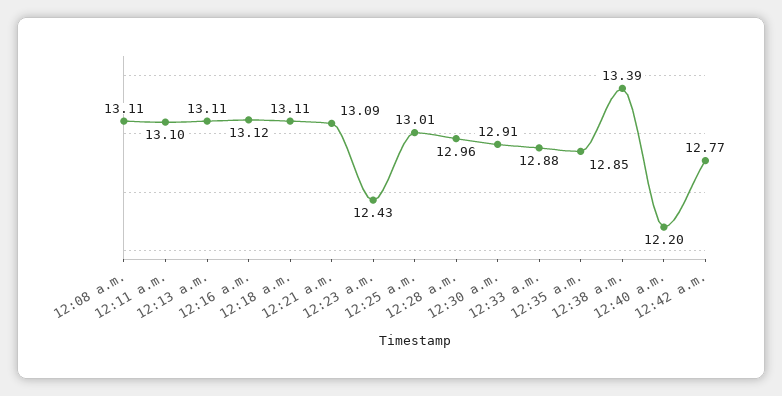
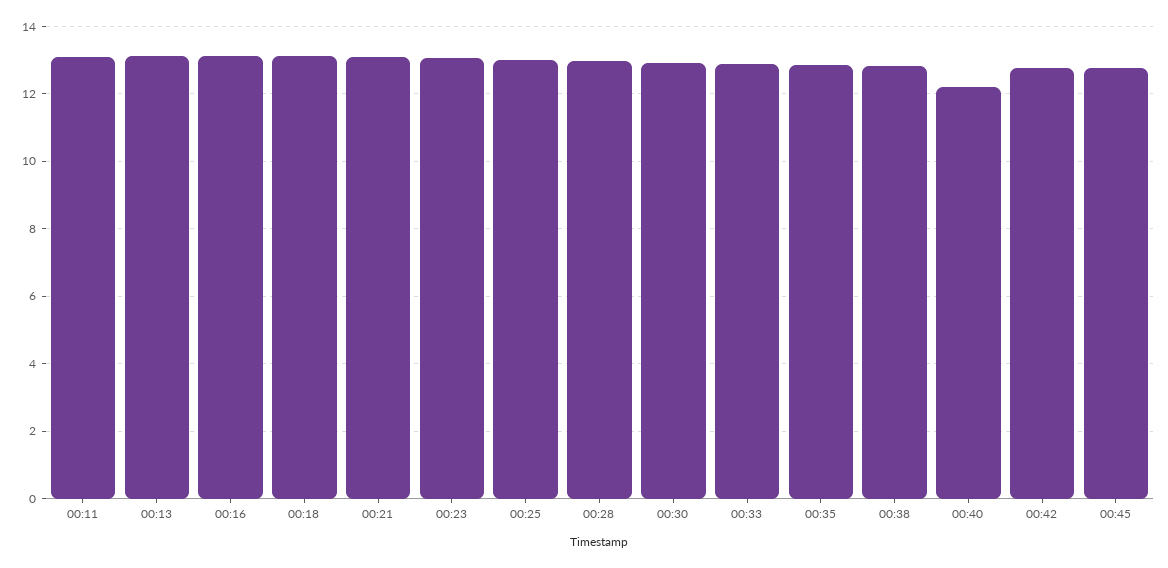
12:08 a.m.: 13.11 -> none
12:23 a.m.: 12.43 -> 13
12:38 a.m.: 13.39 -> 12.8
00:45: none -> 12.8

